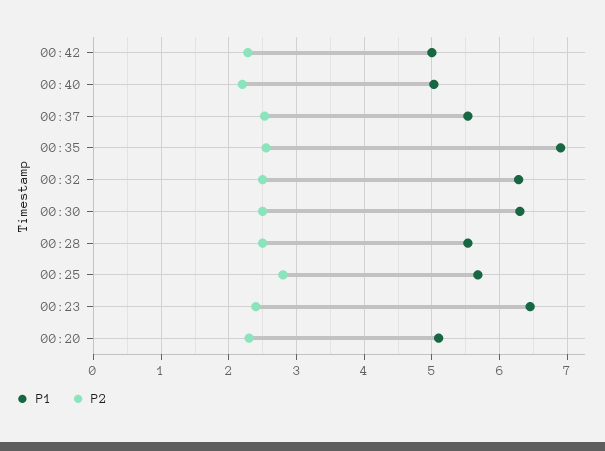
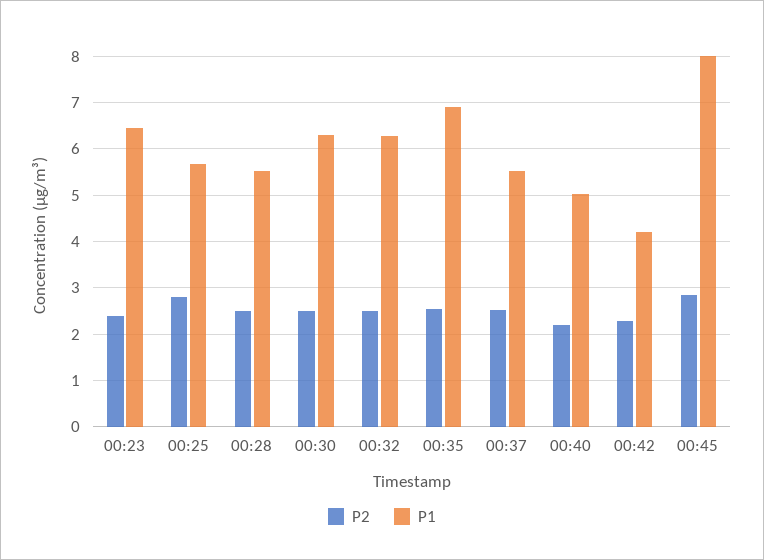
P1, 00:42: 5 -> 4.2
P1, 00:20: 5.1 -> none
P2, 00:20: 2.3 -> none
P2, 00:45: none -> 2.8
P1, 00:45: none -> 8

